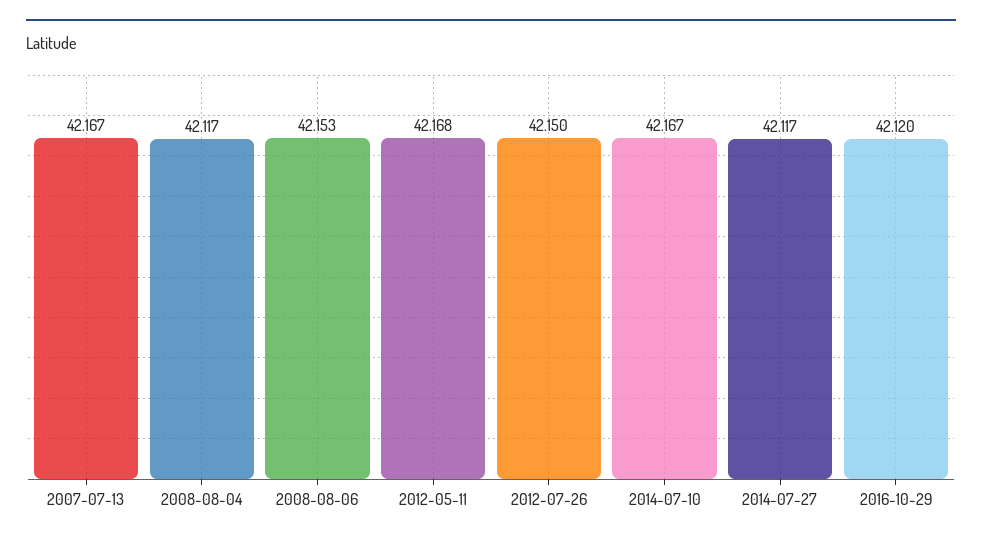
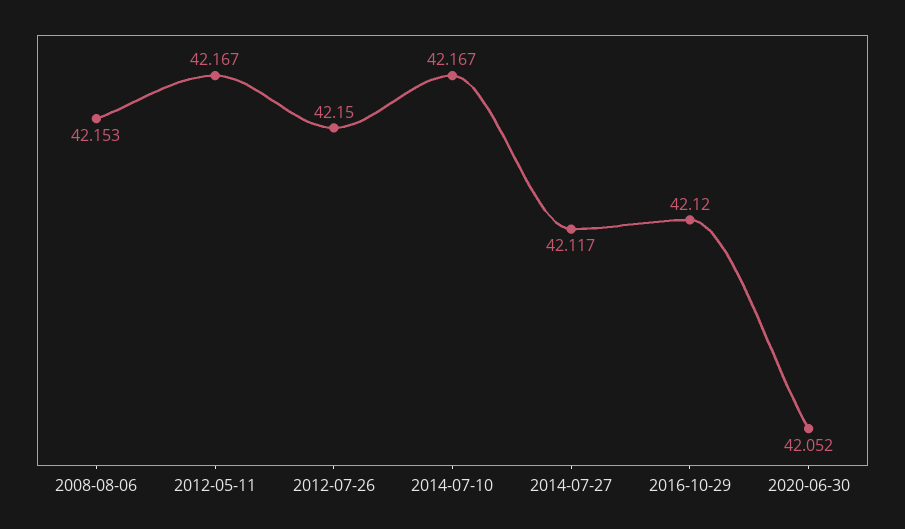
2007-07-13: 42.167 -> none
2008-08-04: 42.117 -> none
2012-05-11: 42.168 -> 42.167
2020-06-30: none -> 42.052

